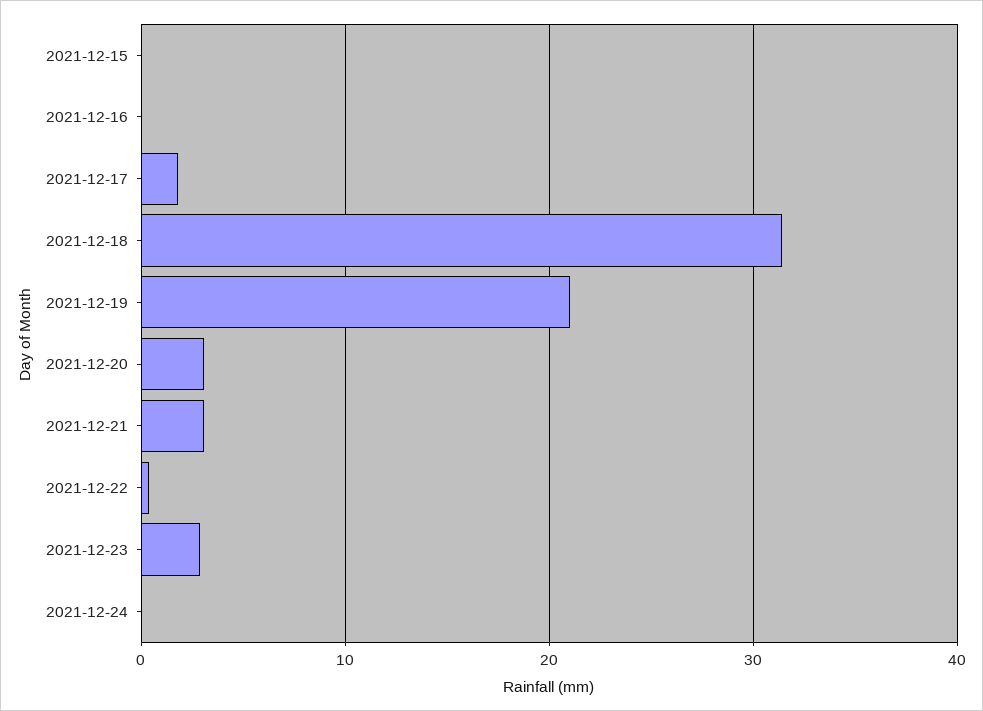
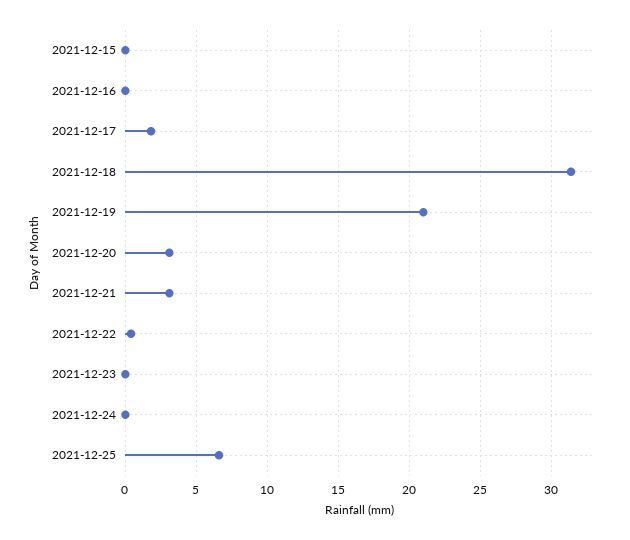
2021-12-23: 3 -> 0
2021-12-25: none -> 6.5

